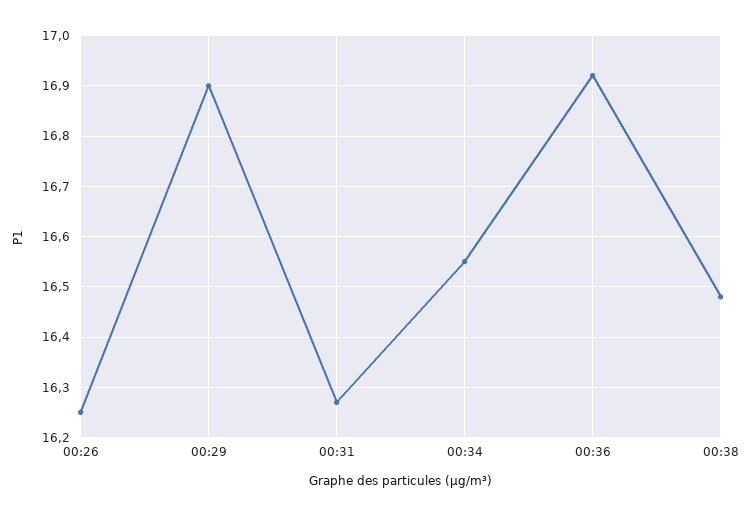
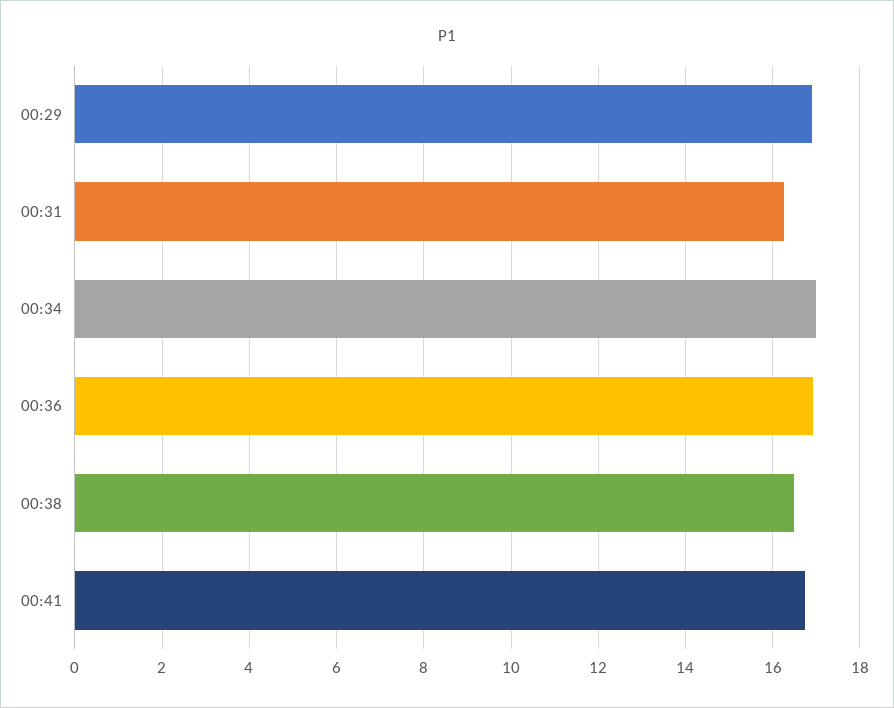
00:26: 16.25 -> none
00:34: 16.55 -> 17
00:41: none -> 16.8

